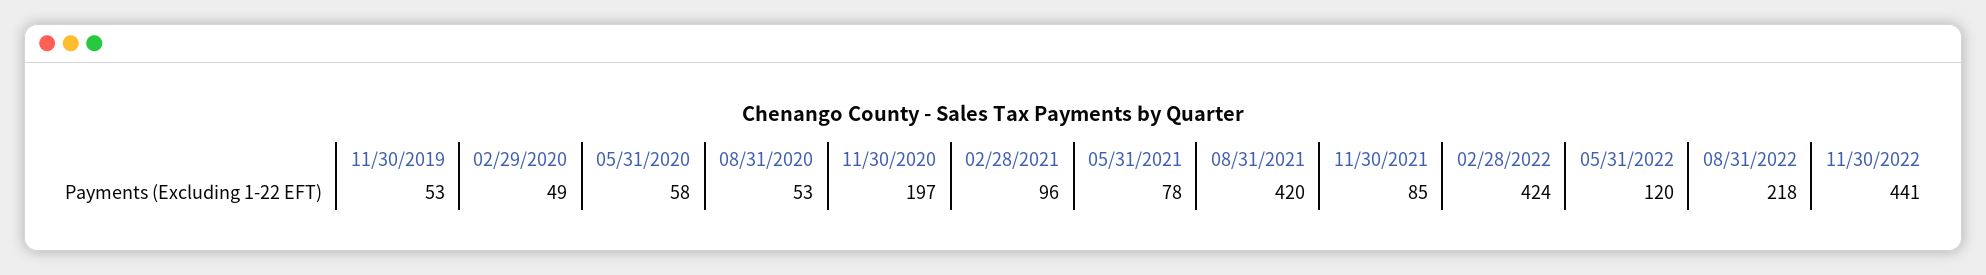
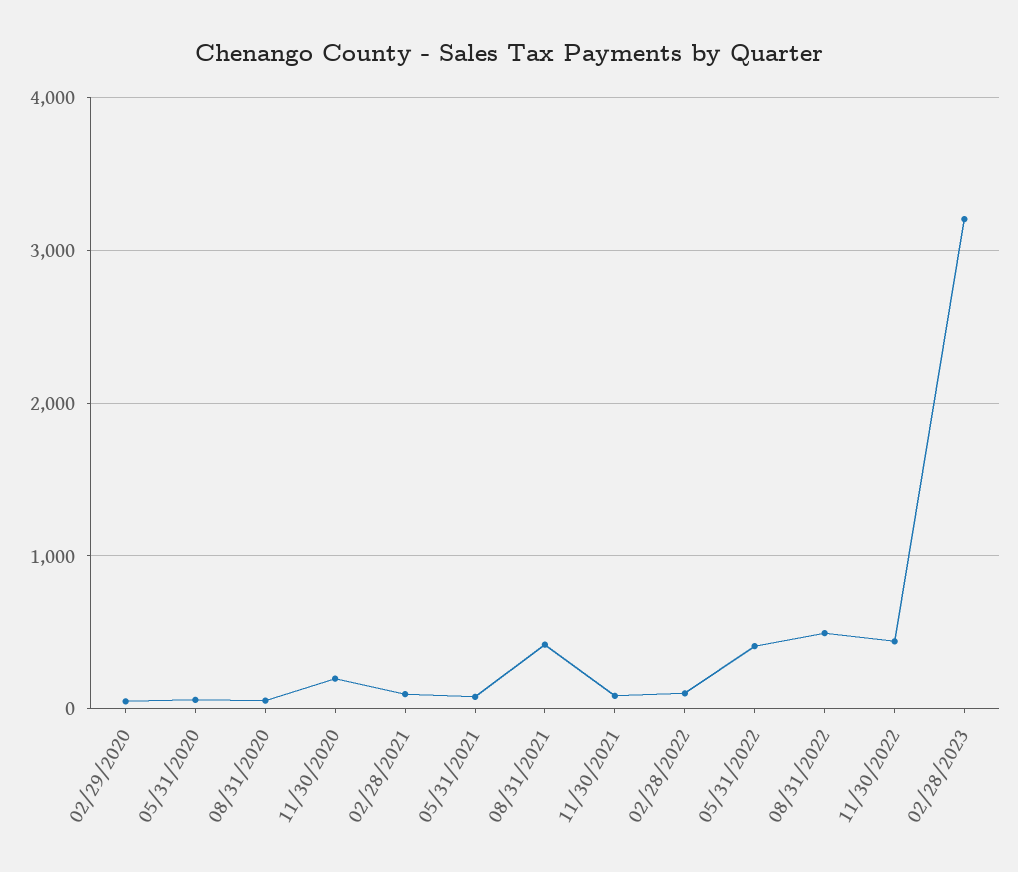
11/30/2019: 53 -> none
02/28/2022: 424 -> 100
05/31/2022: 120 -> 400
08/31/2022: 218 -> 500
02/28/2023: none -> 3200

